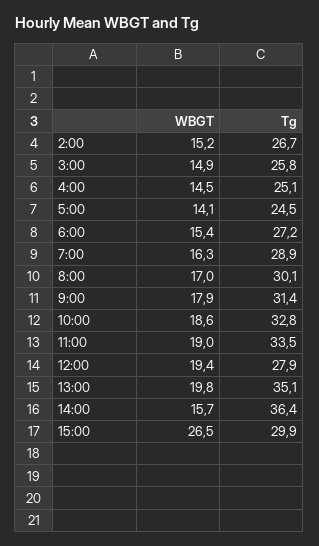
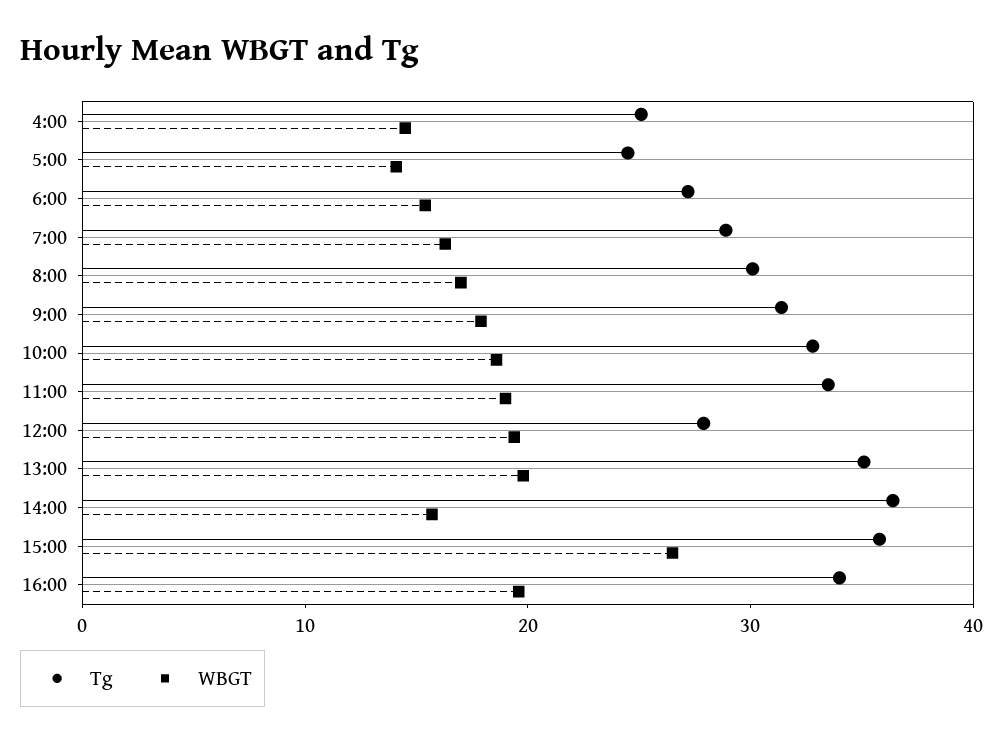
WBGT, 2:00: 15.2 -> none
Tg, 2:00: 26.7 -> none
WBGT, 3:00: 14.9 -> none
Tg, 3:00: 25.8 -> none
Tg, 15:00: 29.9 -> 36
Tg, 16:00: none -> 34
WBGT, 16:00: none -> 20

